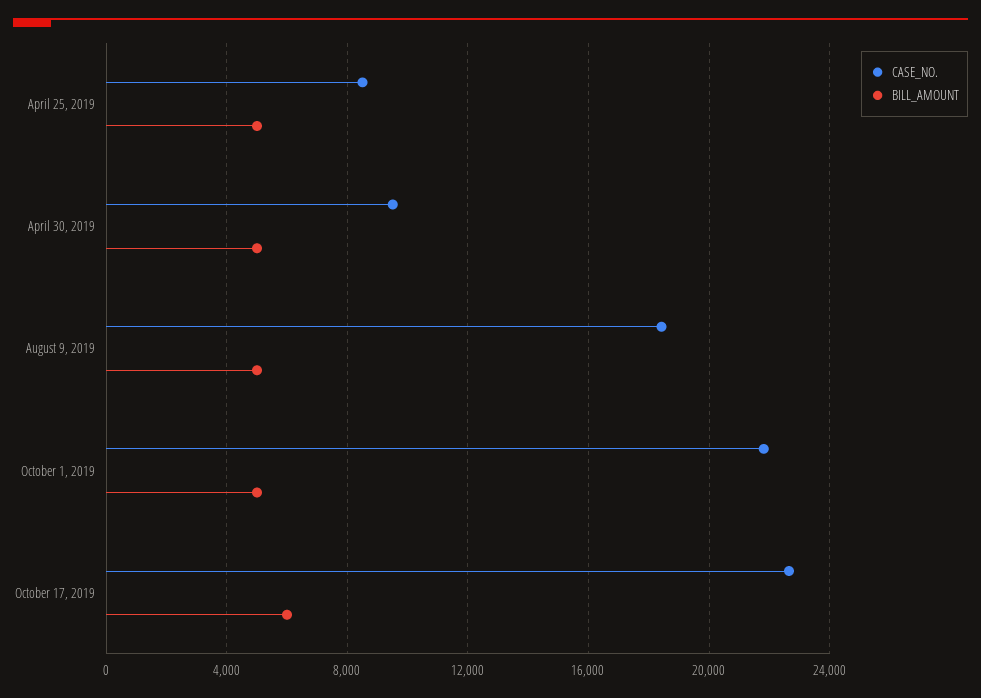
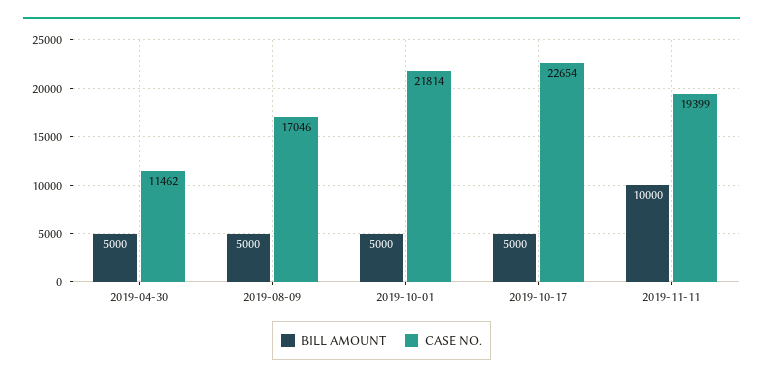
CASE_NO., April 25, 2019: 8500 -> none
BILL_AMOUNT, April 25, 2019: 5000 -> none
CASE_NO., April 30, 2019: 9500 -> 11462
CASE_NO., August 9, 2019: 18500 -> 17046
BILL_AMOUNT, October 17, 2019: 6000 -> 5000
BILL_AMOUNT, 2019-11-11: none -> 10000
CASE_NO., 2019-11-11: none -> 19399

